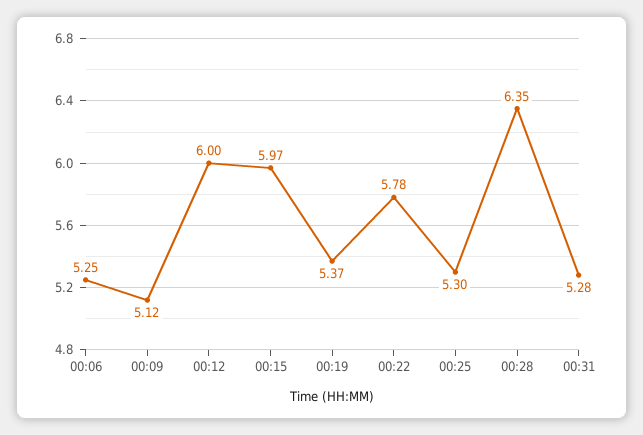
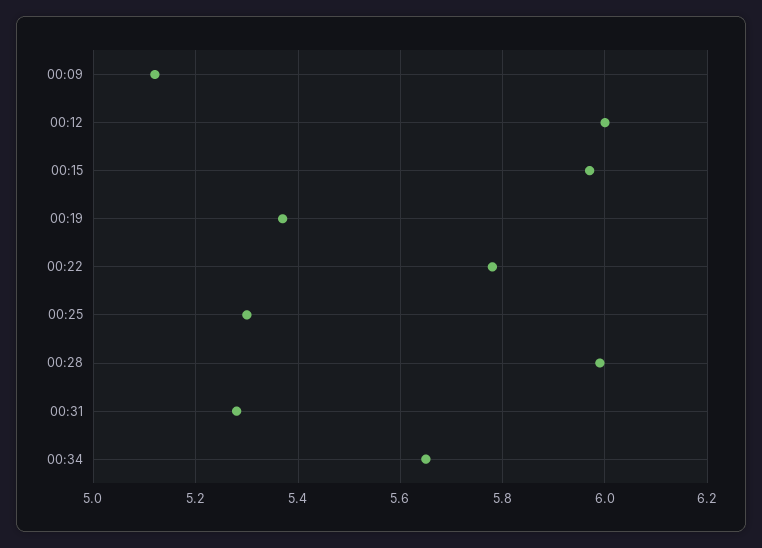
00:06: 5.25 -> none
00:28: 6.35 -> 6
00:34: none -> 5.65

